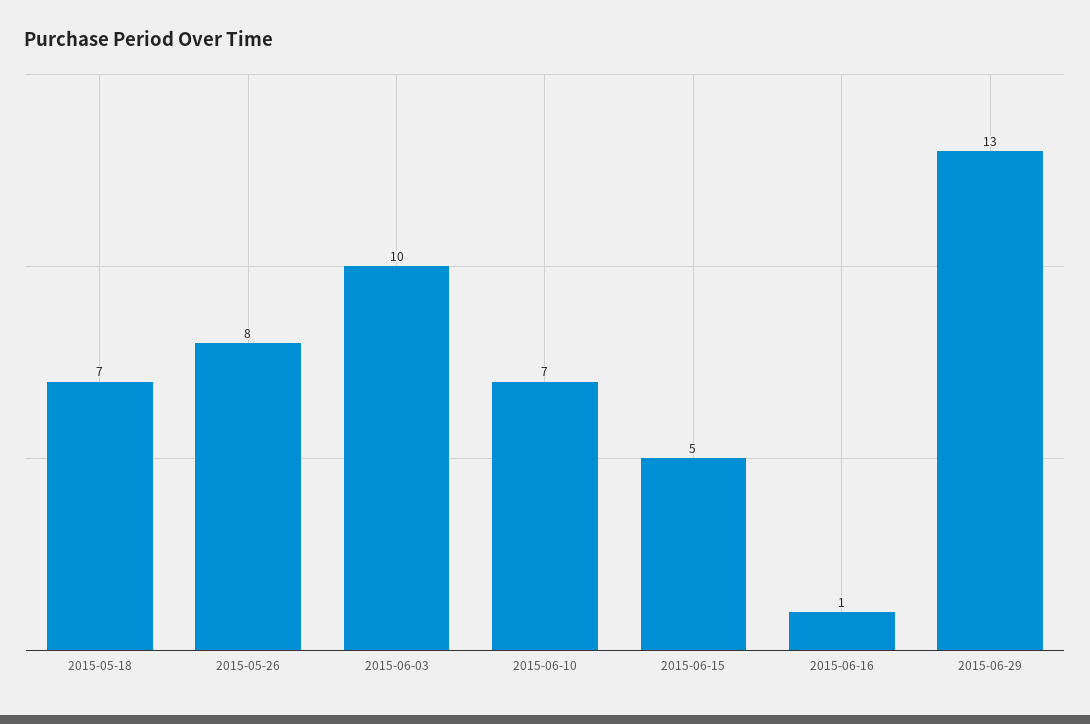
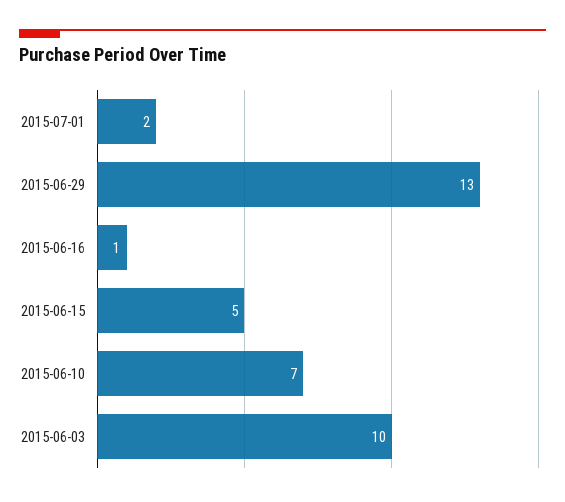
2015-05-18: 7 -> none
2015-05-26: 8 -> none
2015-07-01: none -> 2

